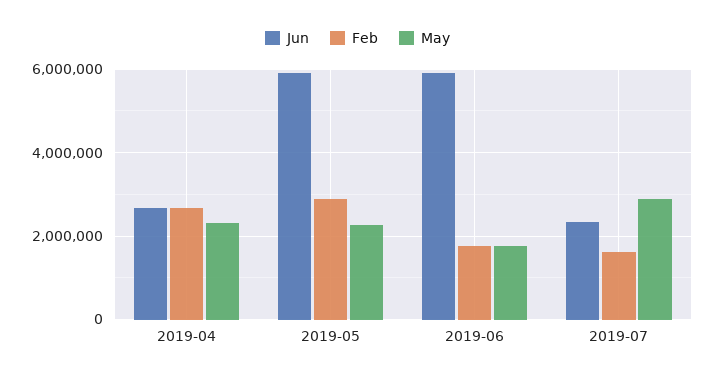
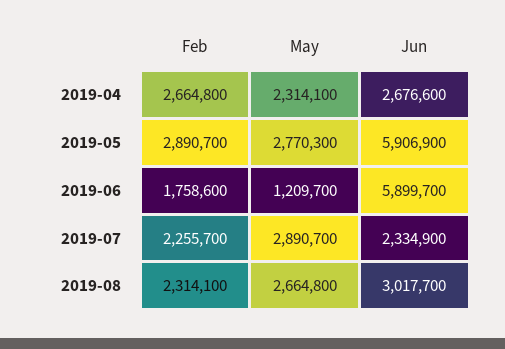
May, 2019-05: 2200000 -> 2770300
May, 2019-06: 1800000 -> 1209700
Feb, 2019-07: 1600000 -> 2255700
Feb, 2019-08: none -> 2314100
May, 2019-08: none -> 2664800
Jun, 2019-08: none -> 3017700

